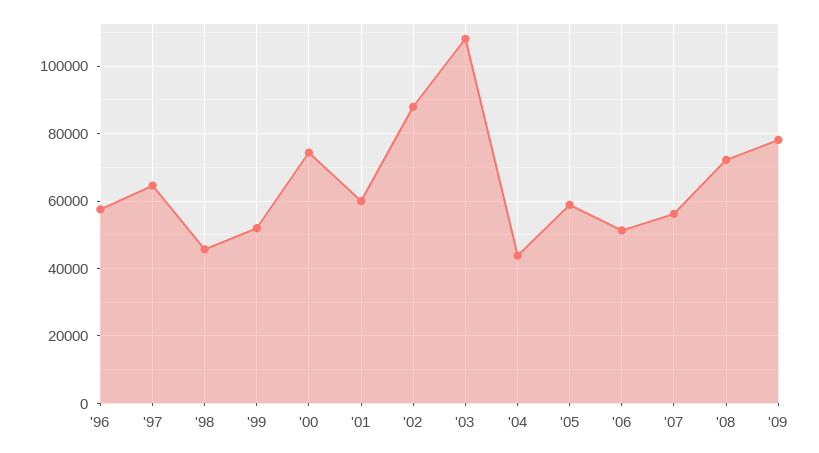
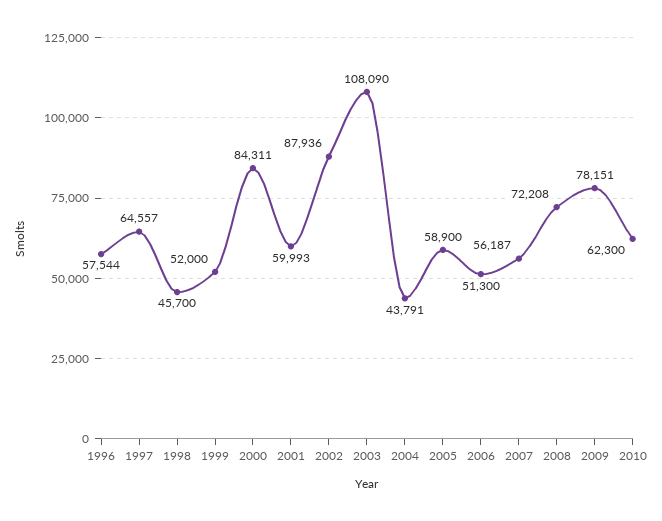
'00: 74000 -> 84311
2010: none -> 62300

